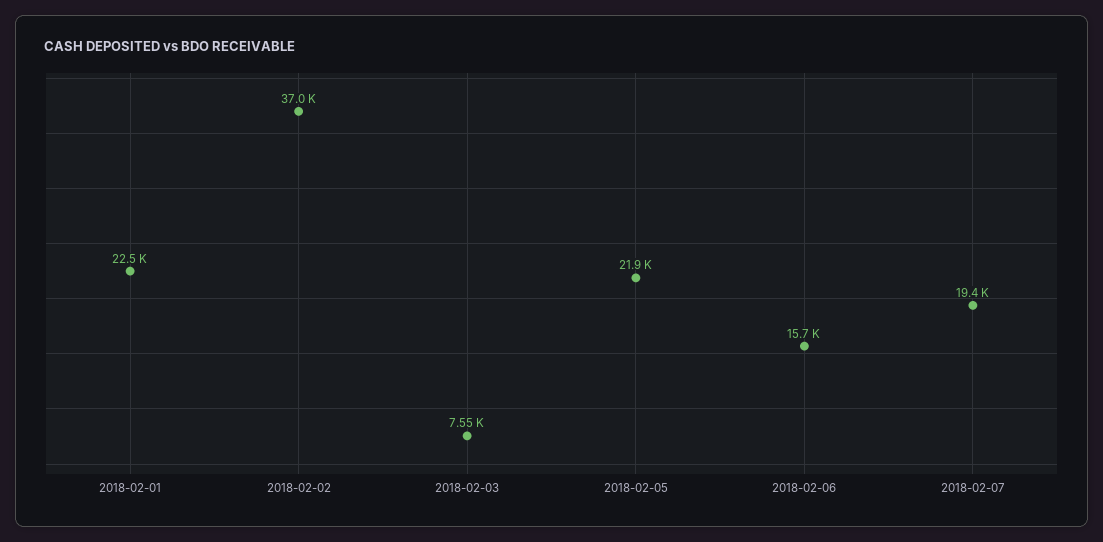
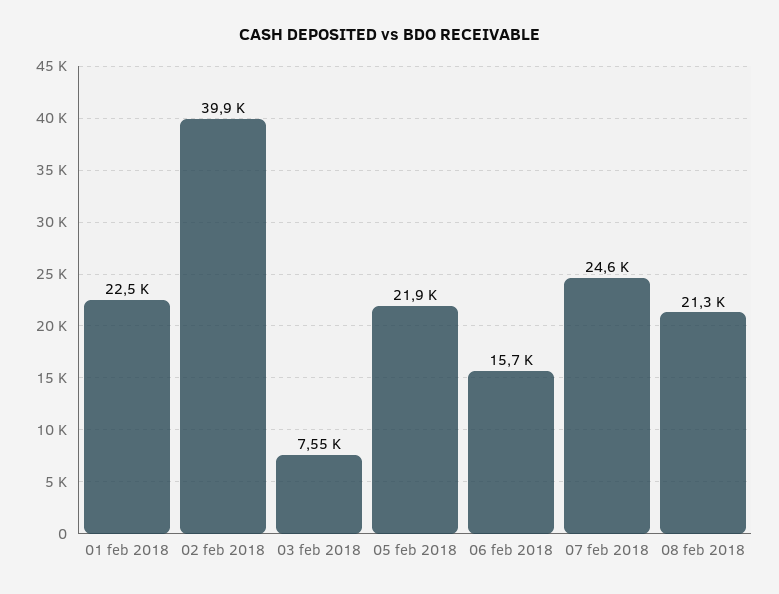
2018-02-02: 37000 -> 39900
2018-02-07: 19400 -> 24600
08 feb 2018: none -> 21300

